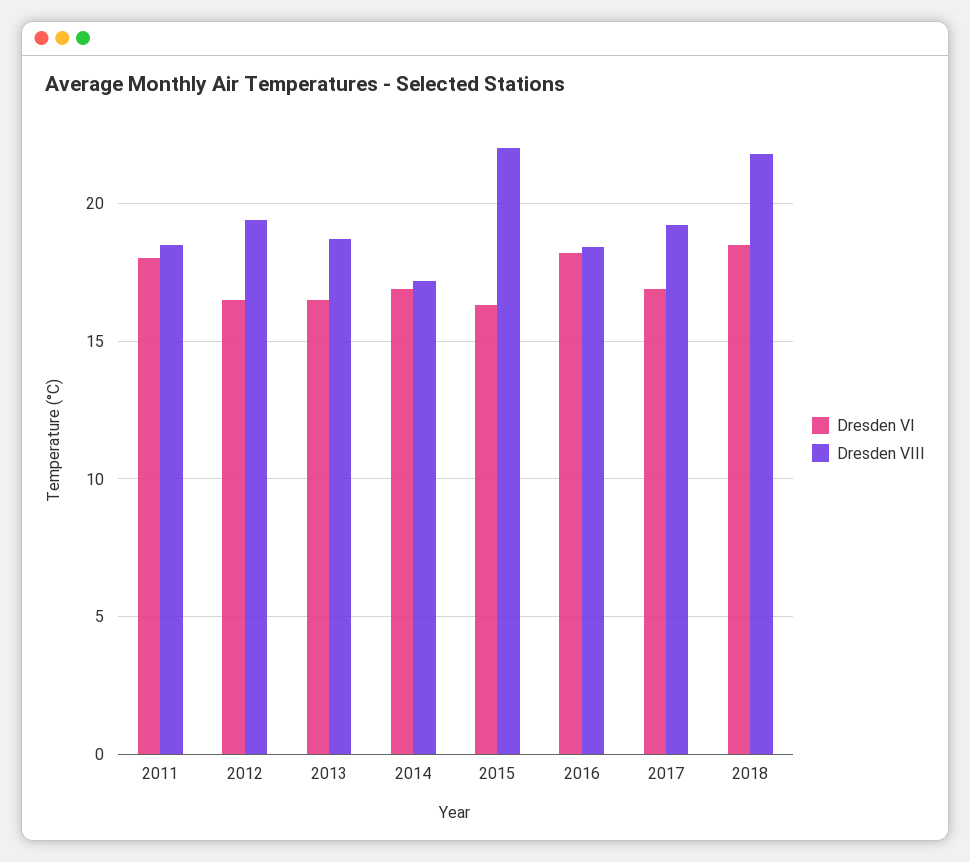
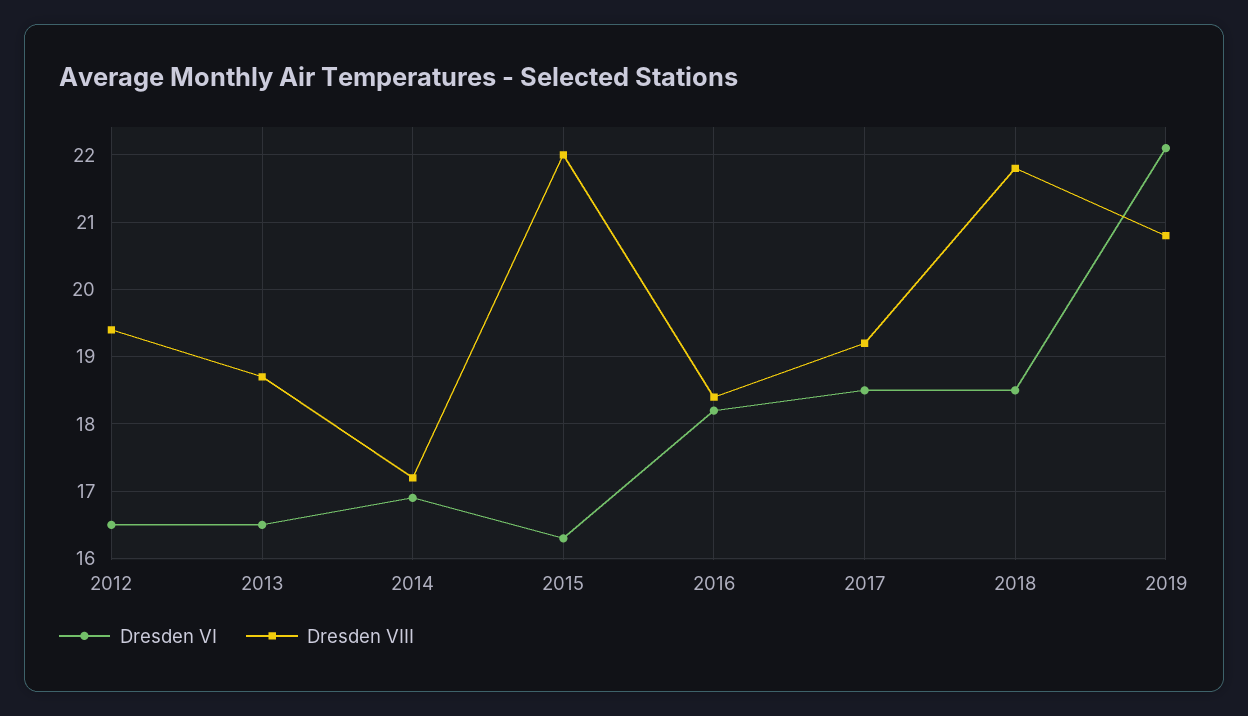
Dresden VI, 2011: 18 -> none
Dresden VIII, 2011: 18.5 -> none
Dresden VI, 2017: 17 -> 18.5
Dresden VI, 2019: none -> 22.1
Dresden VIII, 2019: none -> 20.8

